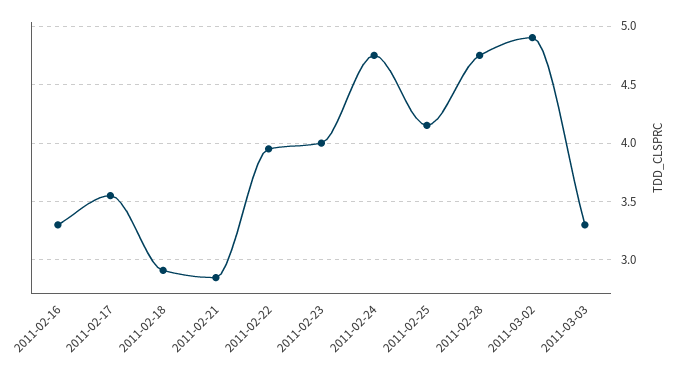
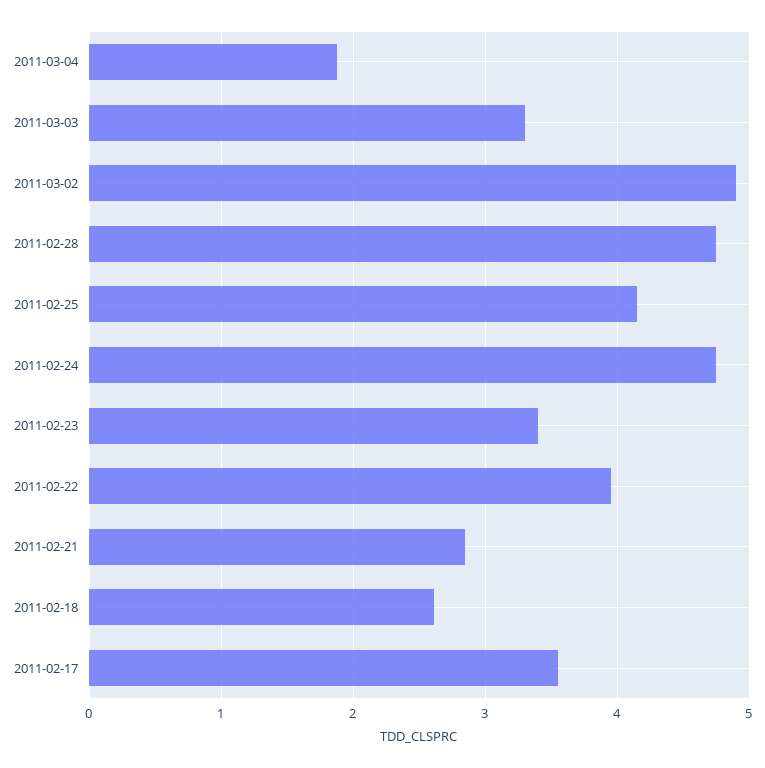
2011-02-16: 3.3 -> none
2011-02-18: 2.9 -> 2.6
2011-02-23: 4 -> 3.4
2011-03-04: none -> 1.9

